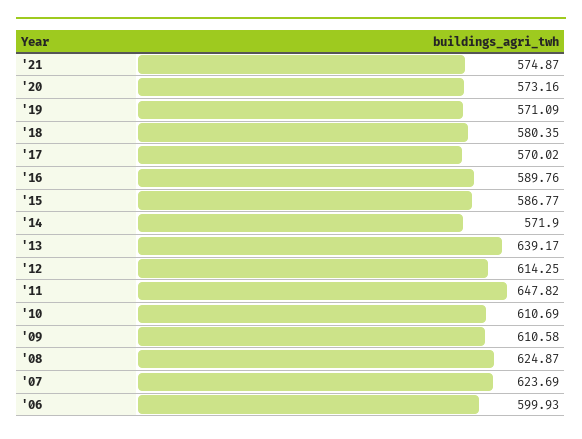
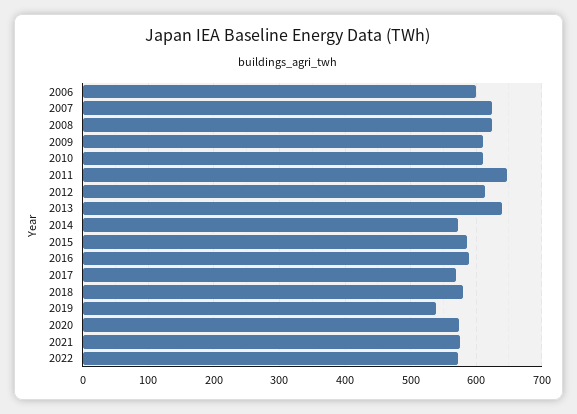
'19: 571.09 -> 540
2022: none -> 570

